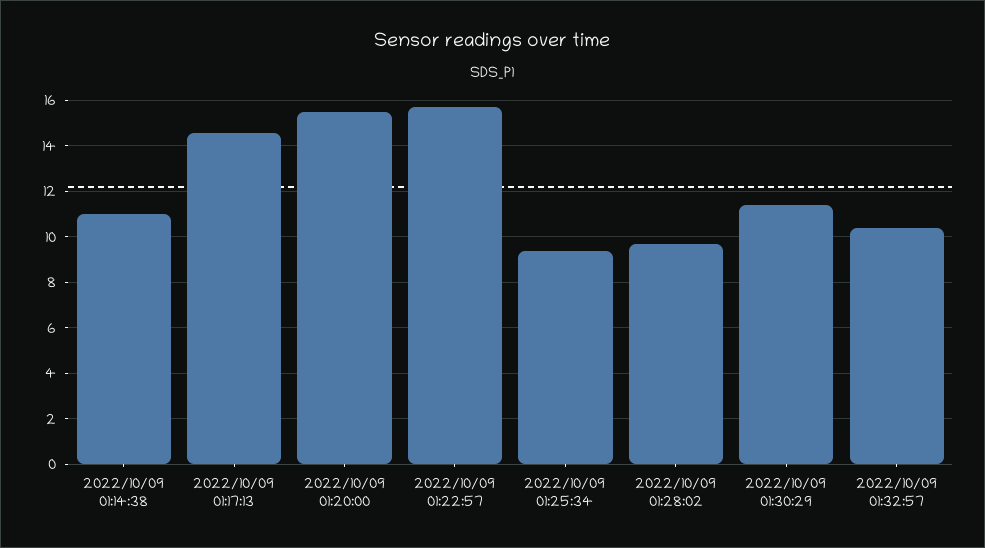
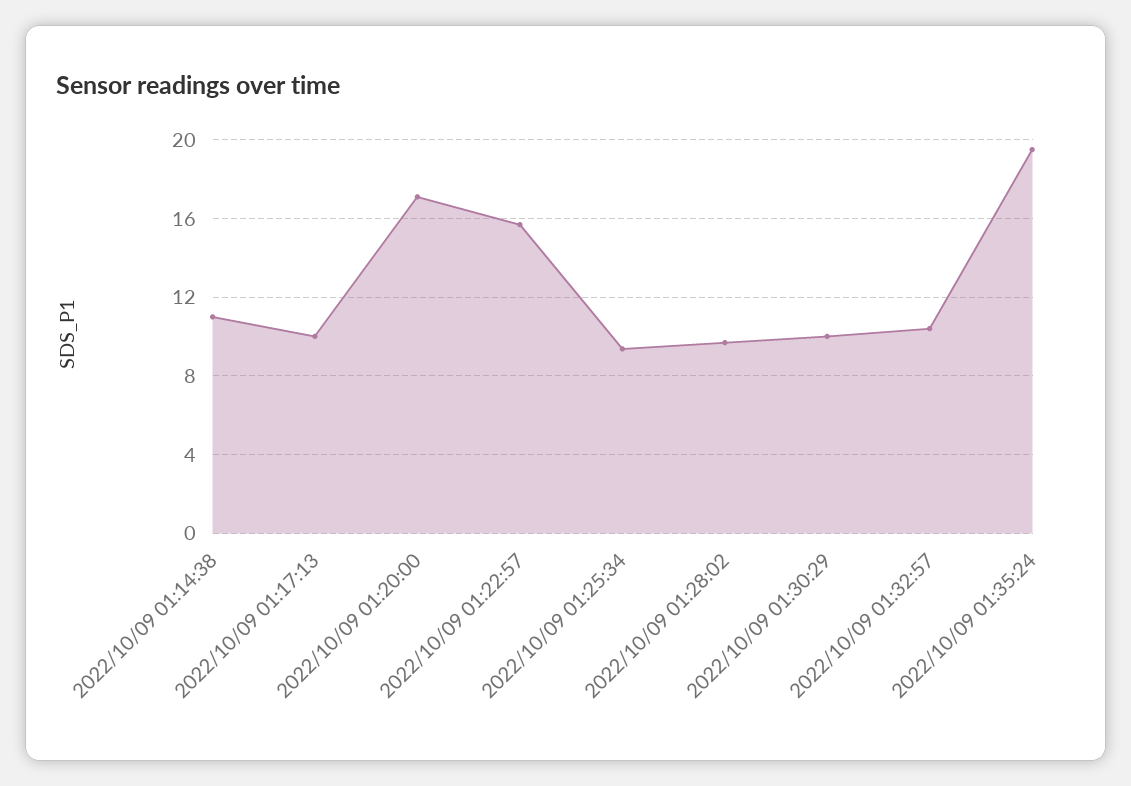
2022/10/09 01:17:13: 14.5 -> 10
2022/10/09 01:20:00: 15.5 -> 17
2022/10/09 01:30:29: 11.5 -> 10
2022/10/09 01:35:24: none -> 19.5

